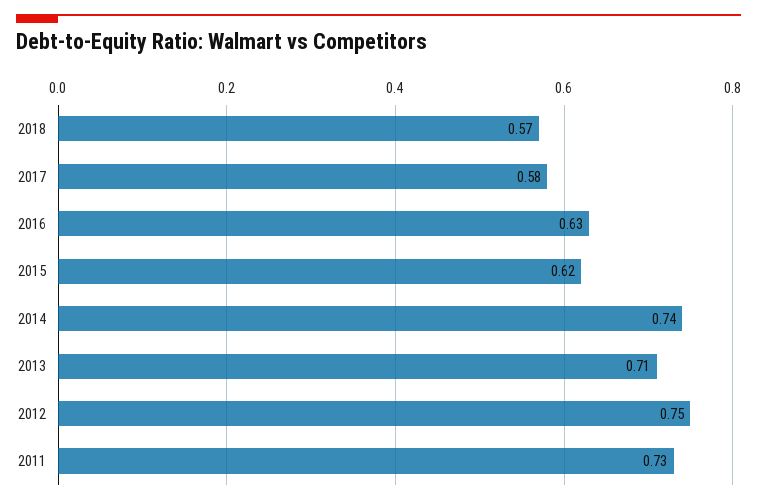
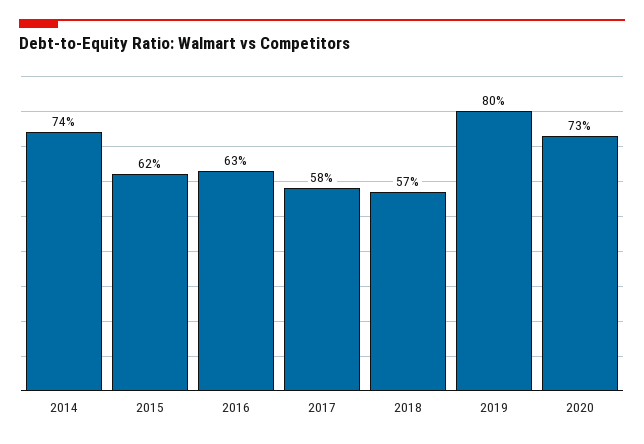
2013: 0.71 -> none
2012: 0.75 -> none
2011: 0.73 -> none
2019: none -> 0.8
2020: none -> 0.73

